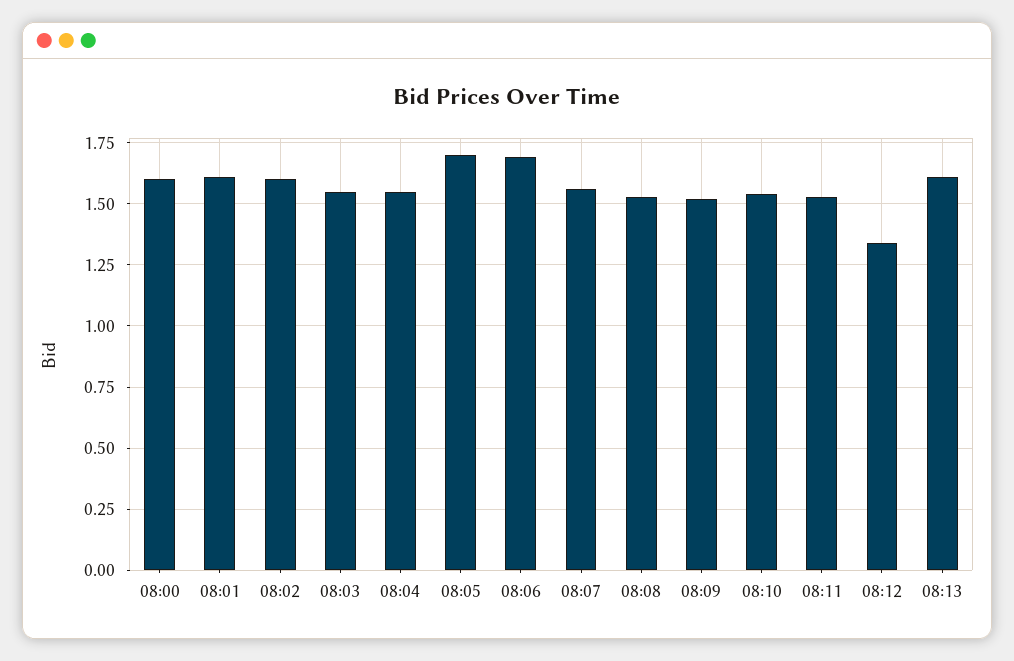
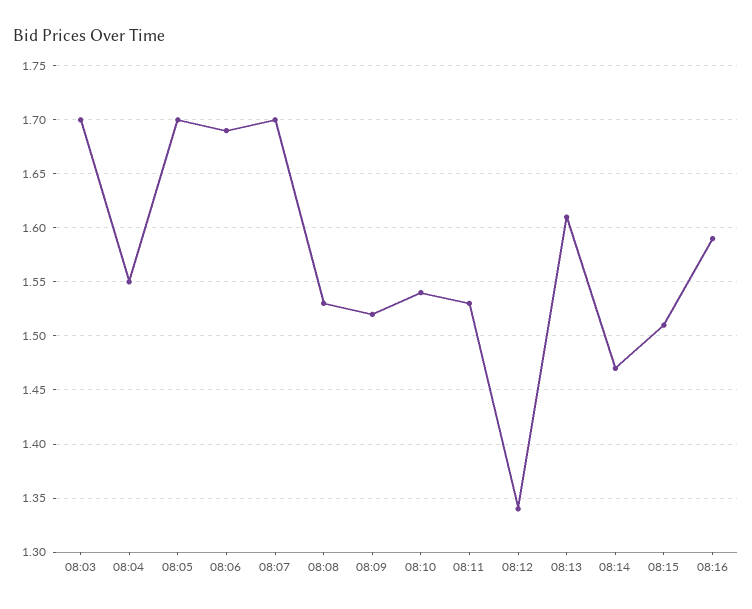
08:00: 1.6 -> none
08:01: 1.6 -> none
08:02: 1.6 -> none
08:03: 1.55 -> 1.7
08:07: 1.55 -> 1.7
08:14: none -> 1.47
08:15: none -> 1.51
08:16: none -> 1.59

